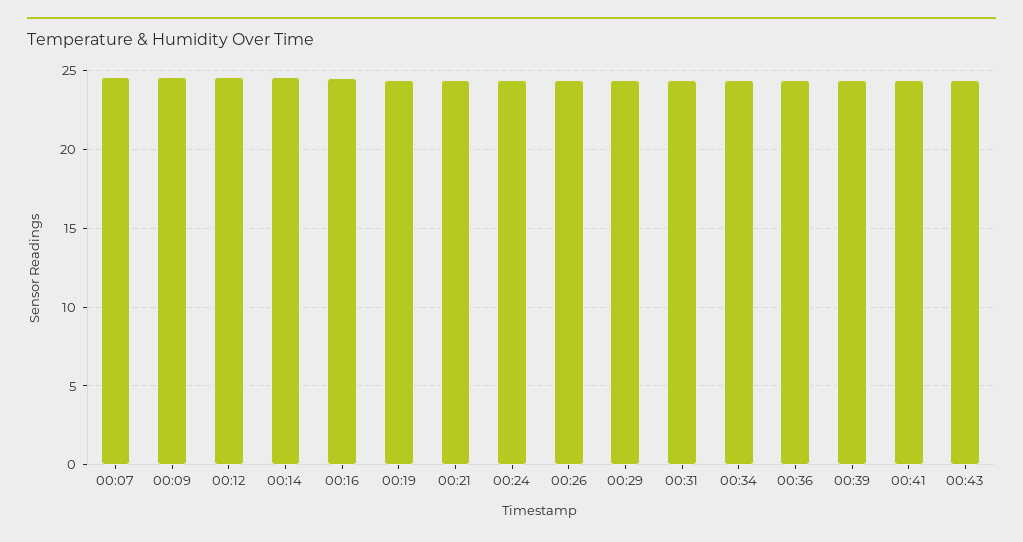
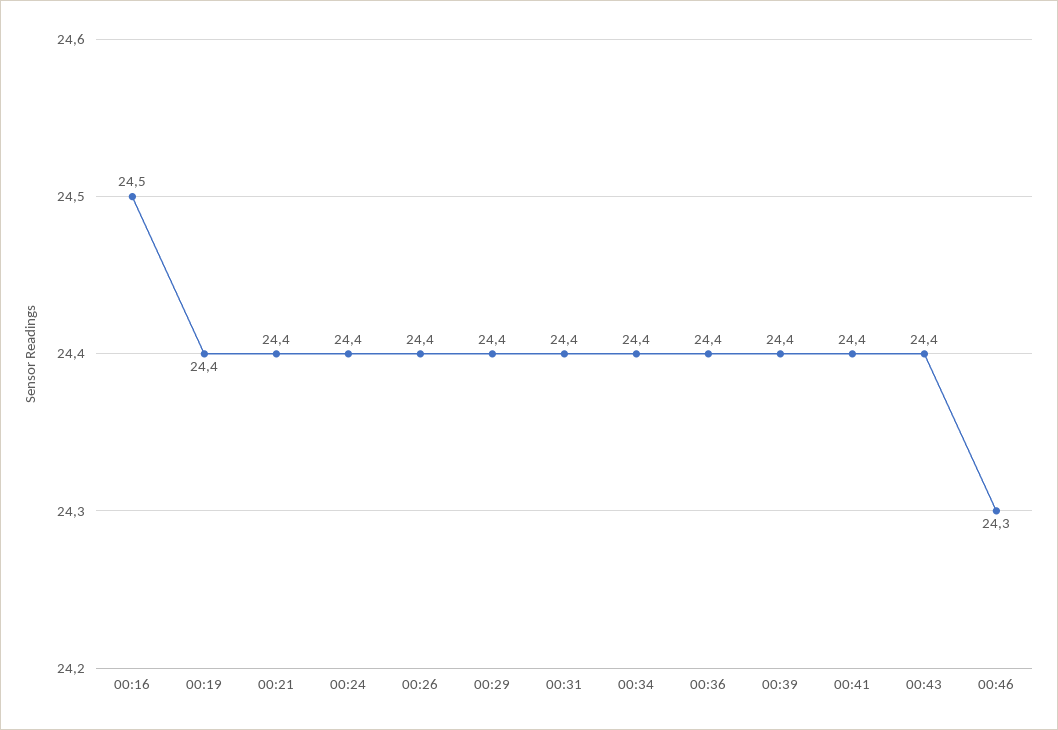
00:07: 24.5 -> none
00:09: 24.5 -> none
00:12: 24.5 -> none
00:14: 24.5 -> none
00:46: none -> 24.3

